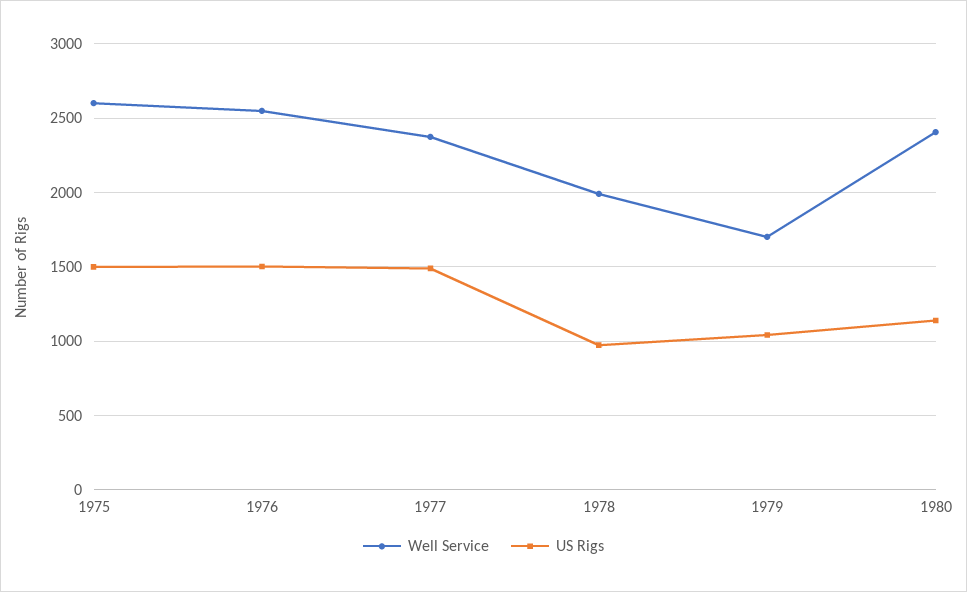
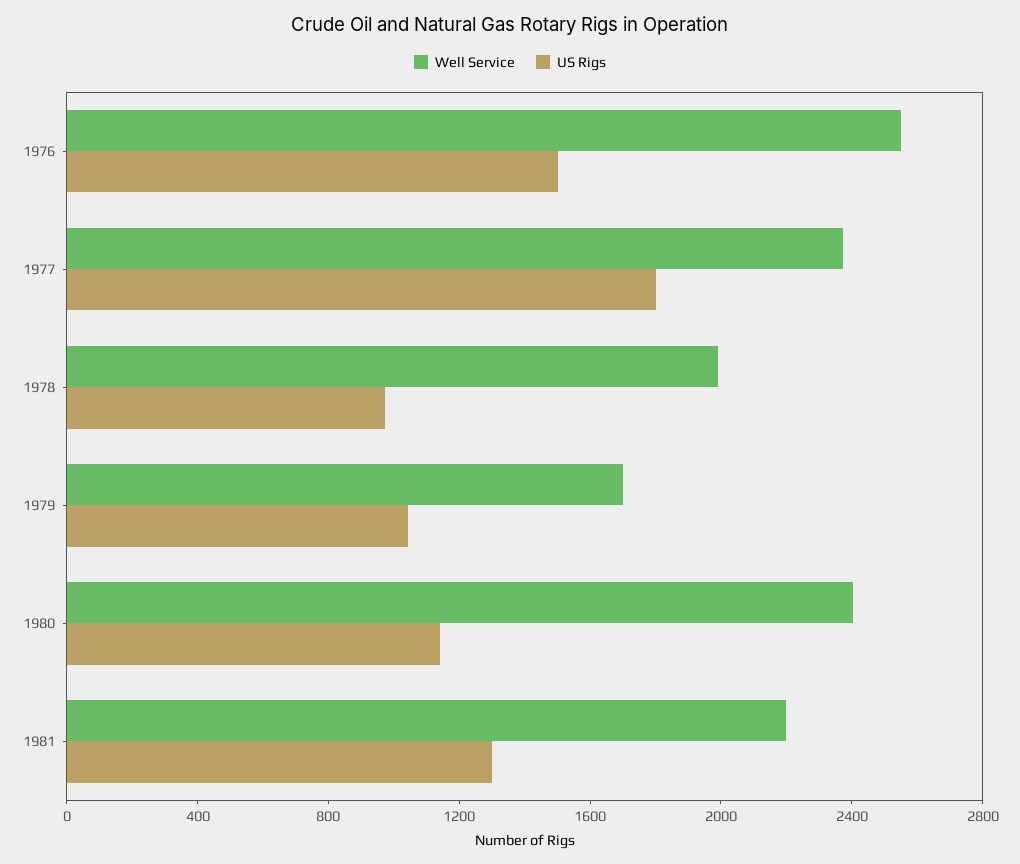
Well Service, 1975: 2600 -> none
US Rigs, 1975: 1500 -> none
US Rigs, 1977: 1500 -> 1800
Well Service, 1981: none -> 2200
US Rigs, 1981: none -> 1300

